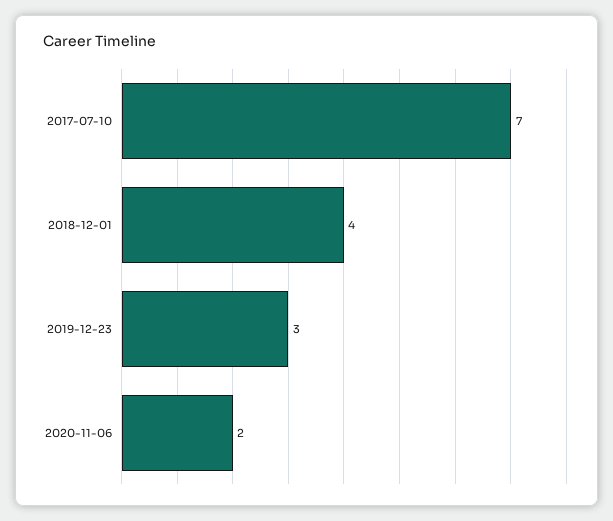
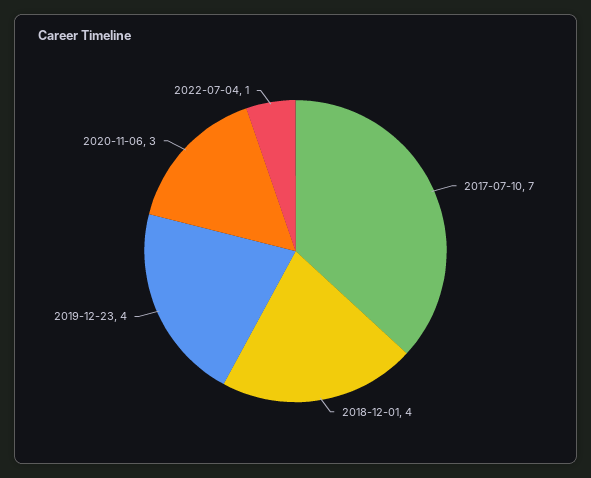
2019-12-23: 3 -> 4
2020-11-06: 2 -> 3
2022-07-04: none -> 1

